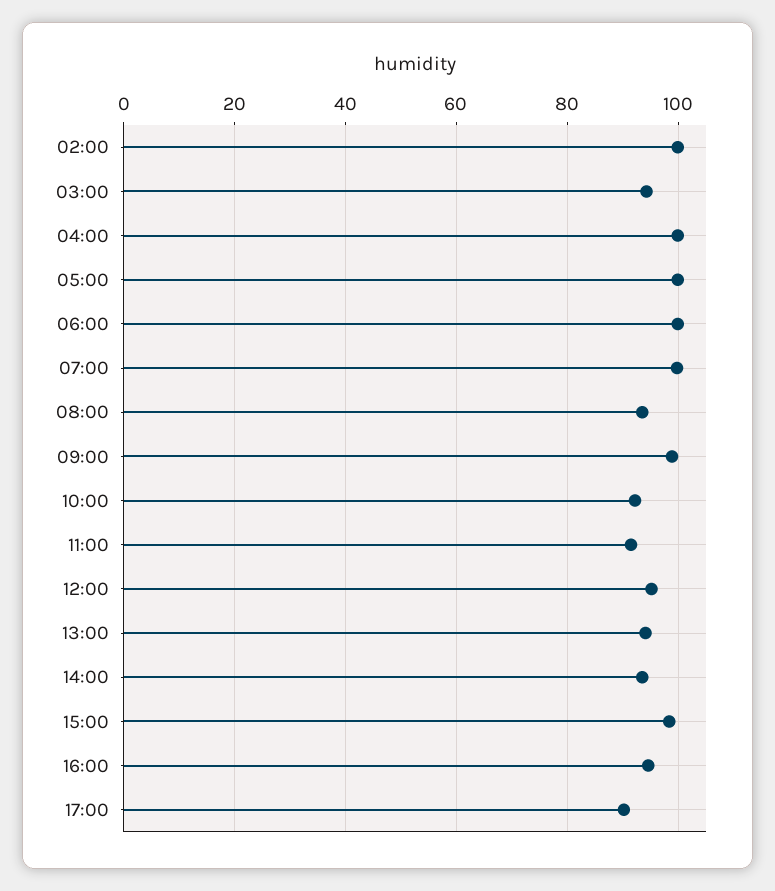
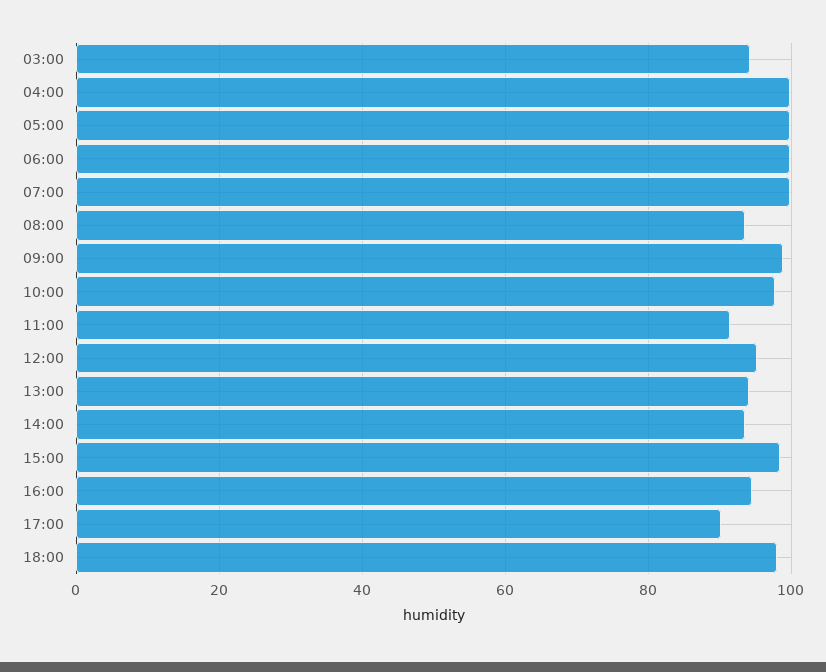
02:00: 100 -> none
10:00: 92 -> 98
18:00: none -> 98

